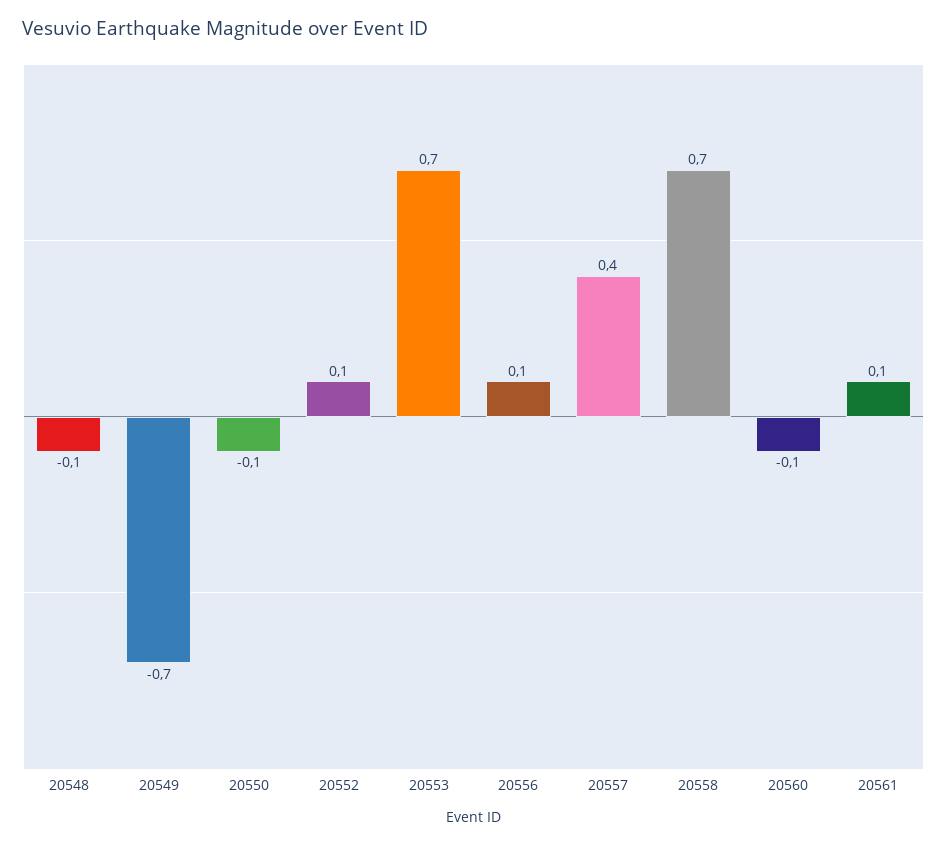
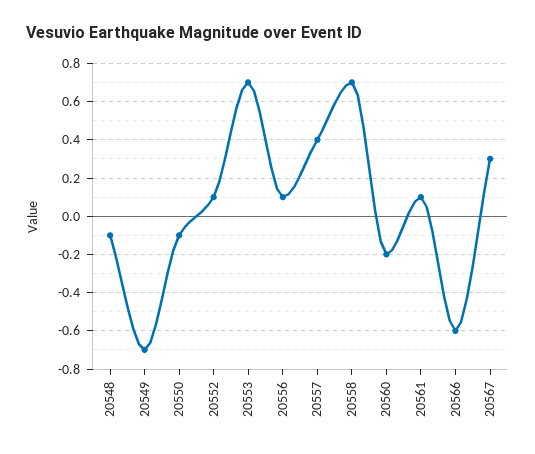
20560: -0.1 -> -0.2
20566: none -> -0.6
20567: none -> 0.3

